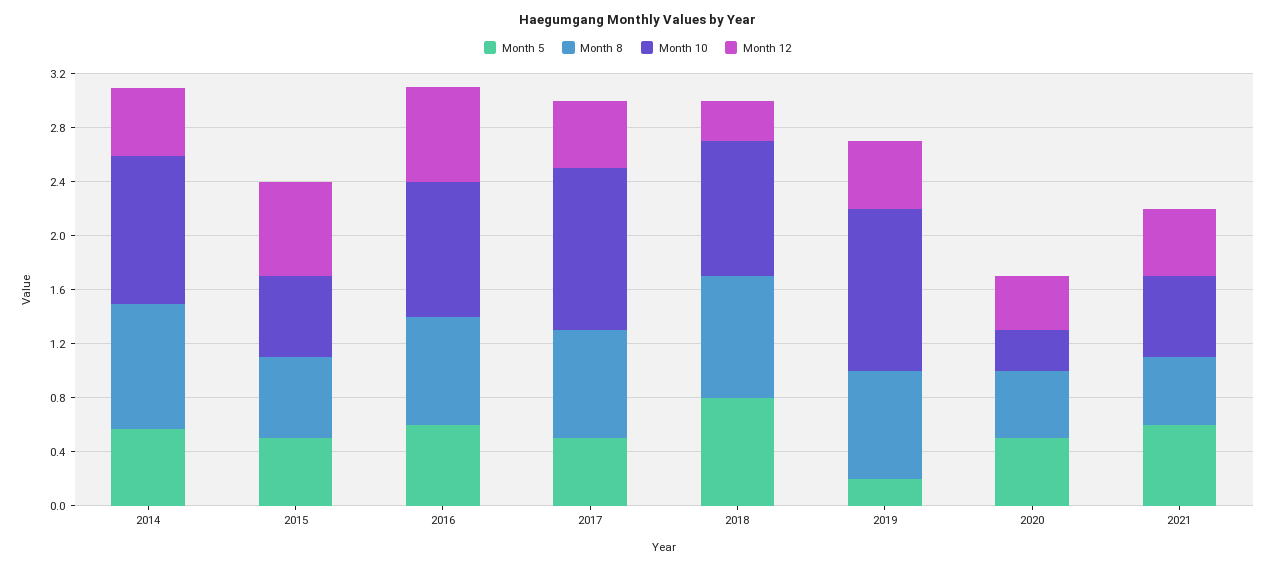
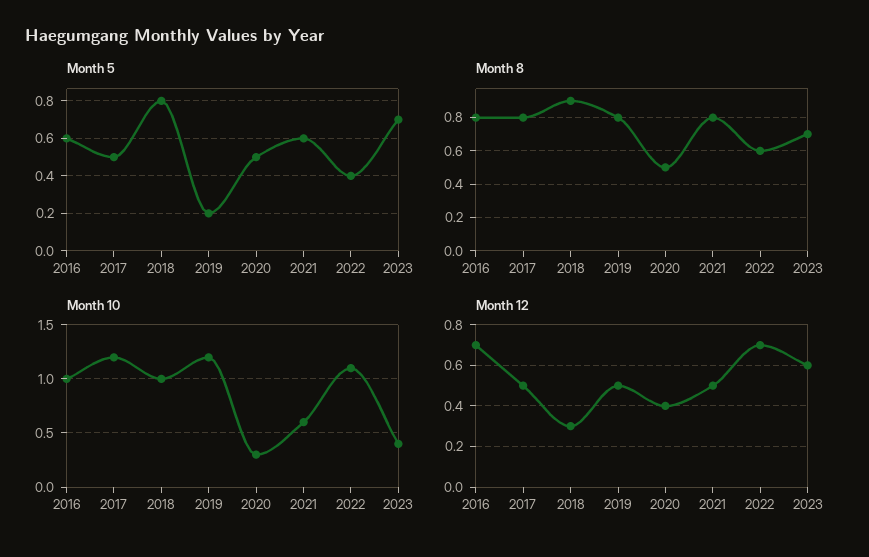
Month 5, 2014: 0.6 -> none
Month 8, 2014: 0.9 -> none
Month 10, 2014: 1.1 -> none
Month 12, 2014: 0.5 -> none
Month 5, 2015: 0.5 -> none
Month 8, 2015: 0.6 -> none
Month 10, 2015: 0.6 -> none
Month 12, 2015: 0.7 -> none
Month 8, 2021: 0.5 -> 0.8
Month 5, 2022: none -> 0.4
Month 5, 2023: none -> 0.7
Month 8, 2022: none -> 0.6
Month 8, 2023: none -> 0.7
Month 10, 2022: none -> 1.1
Month 10, 2023: none -> 0.4
Month 12, 2022: none -> 0.7
Month 12, 2023: none -> 0.6

